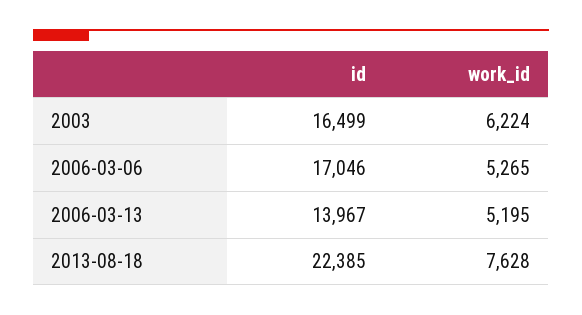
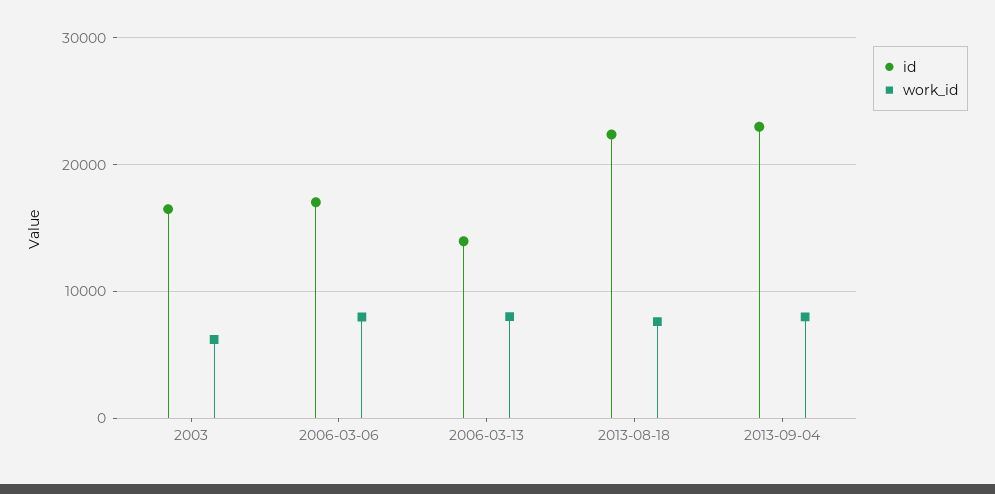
work_id, 2006-03-06: 5265 -> 8000
work_id, 2006-03-13: 5195 -> 8000
id, 2013-09-04: none -> 23000
work_id, 2013-09-04: none -> 8000

